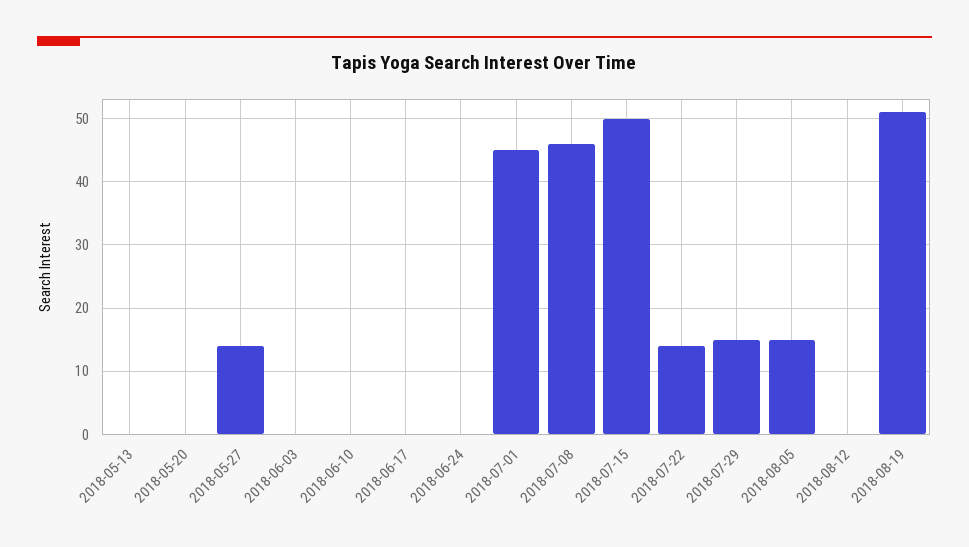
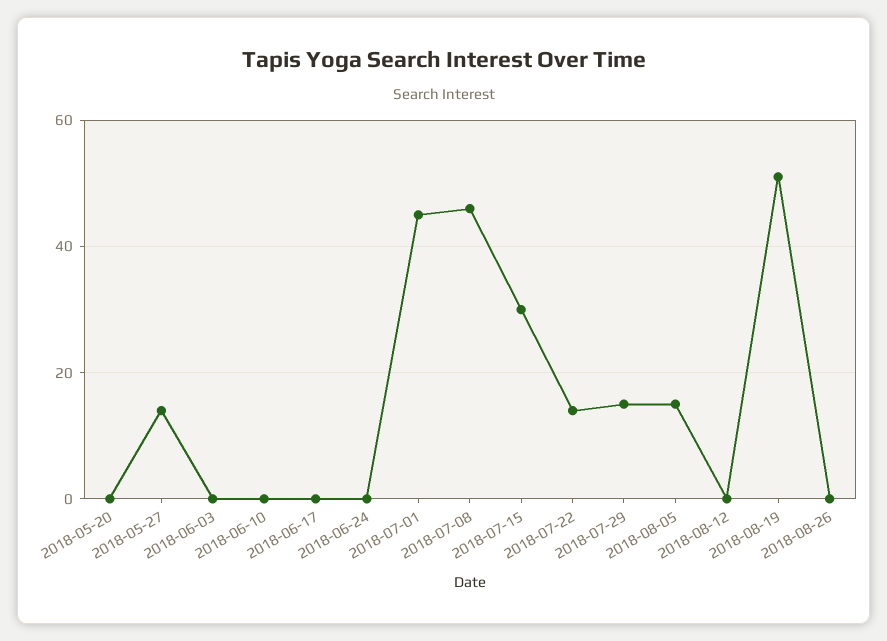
2018-05-13: 0 -> none
2018-07-15: 50 -> 30
2018-08-26: none -> 0

